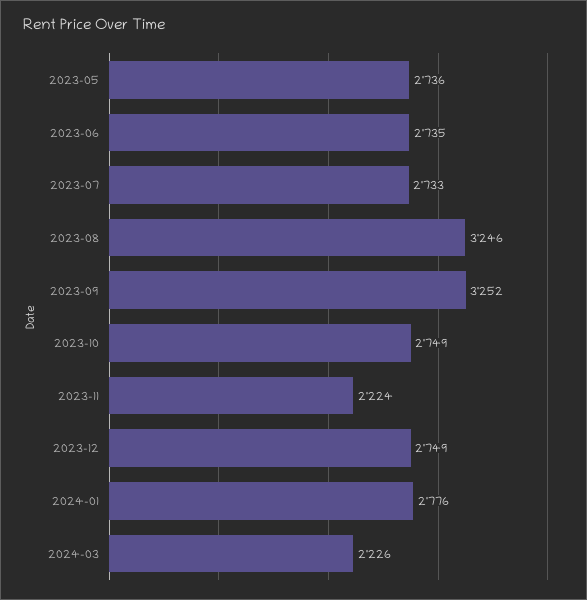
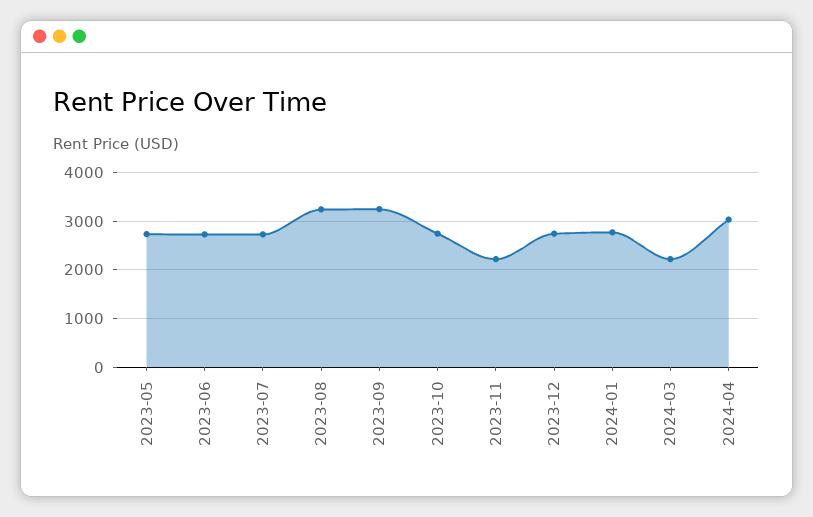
2024-04: none -> 3000

